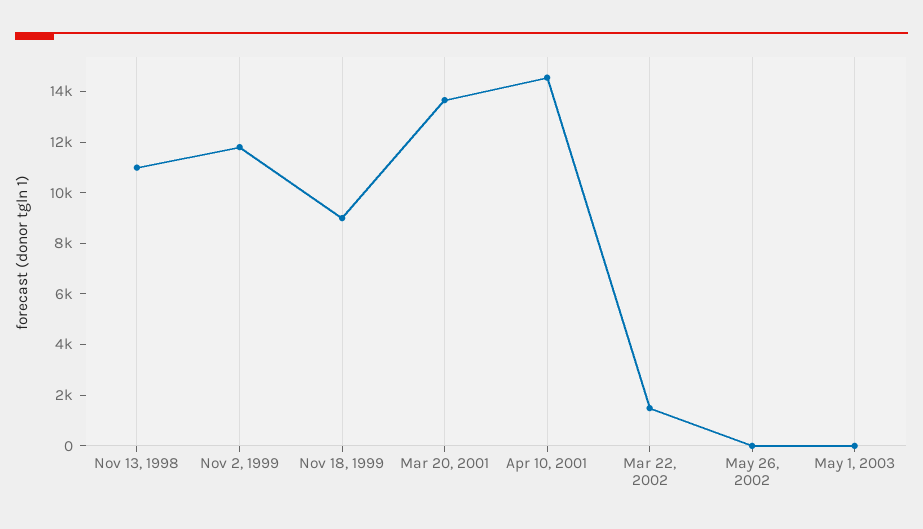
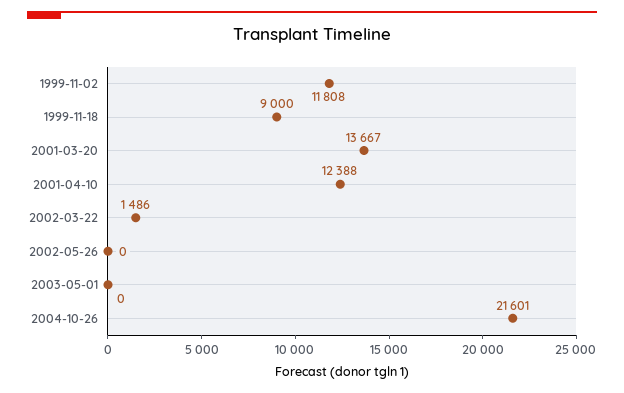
Nov 13, 1998: 11000 -> none
Apr 10, 2001: 14500 -> 12388
2004-10-26: none -> 21601

